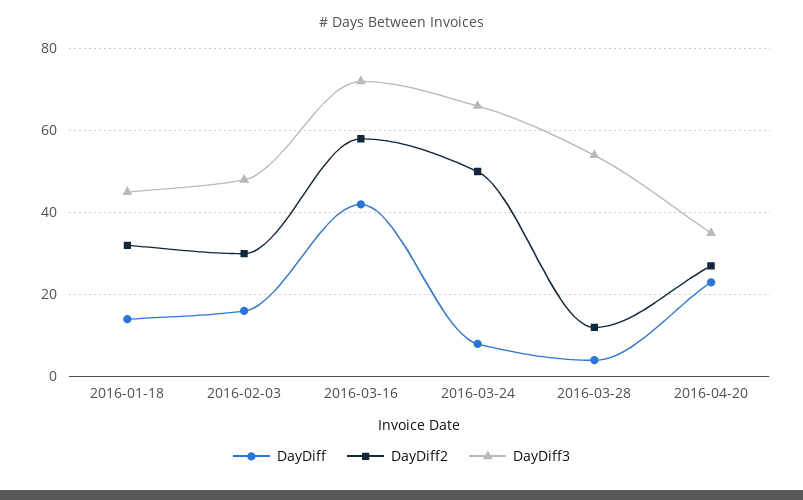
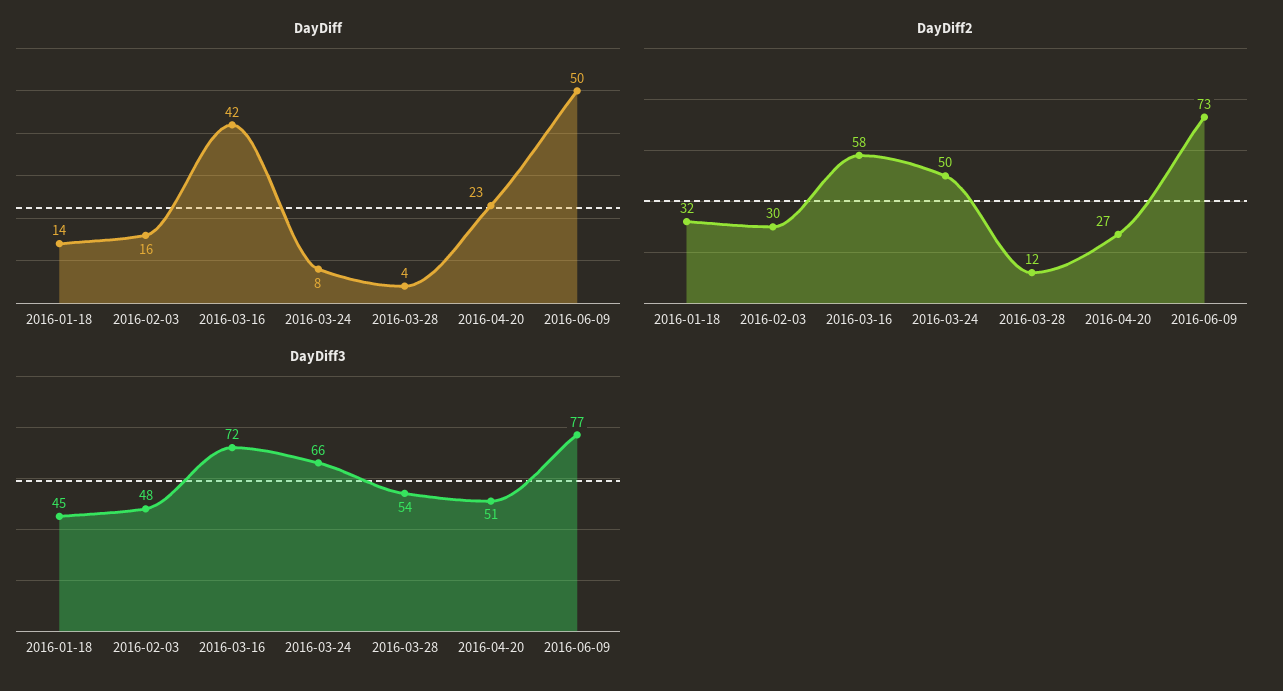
DayDiff3, 2016-04-20: 35 -> 51
DayDiff, 2016-06-09: none -> 50
DayDiff2, 2016-06-09: none -> 73
DayDiff3, 2016-06-09: none -> 77

